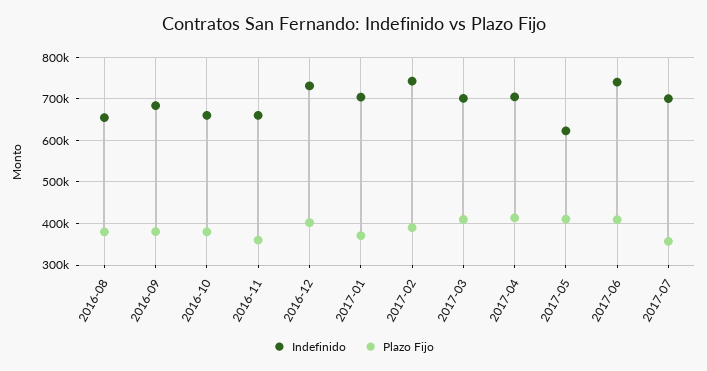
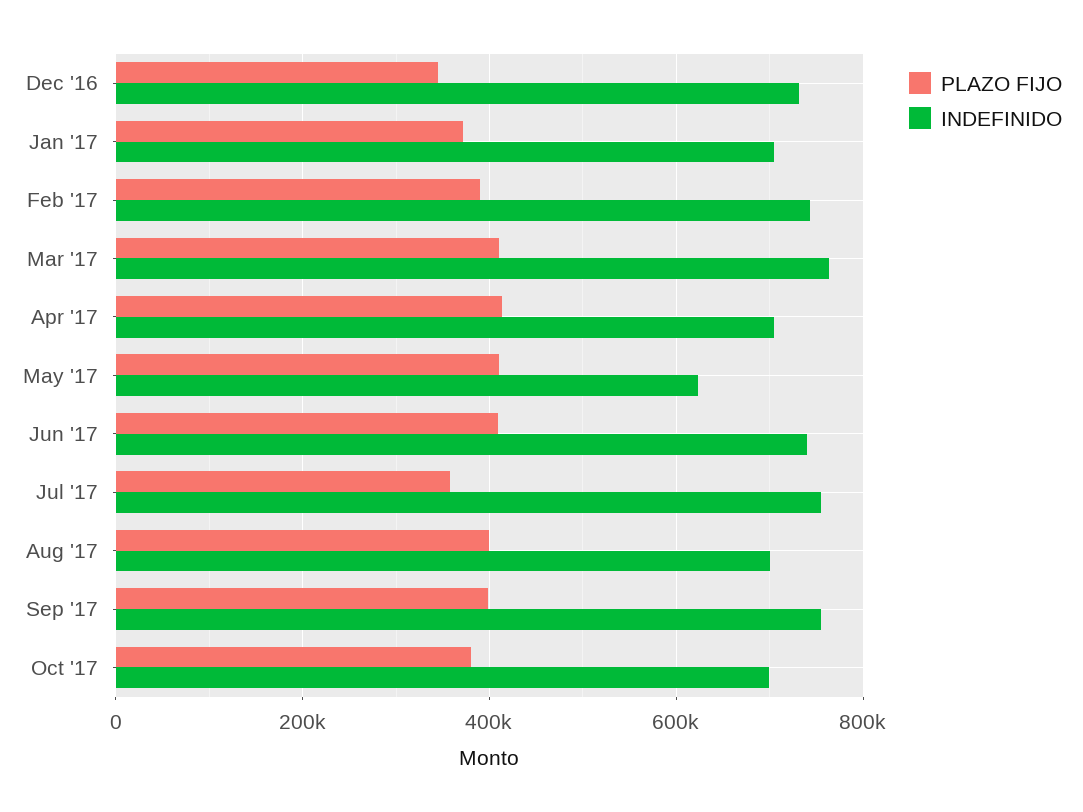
Indefinido, 2016-08: 660000 -> none
Plazo Fijo, 2016-08: 380000 -> none
Indefinido, 2016-09: 680000 -> none
Plazo Fijo, 2016-09: 380000 -> none
Indefinido, 2016-10: 660000 -> none
Plazo Fijo, 2016-10: 380000 -> none
Indefinido, 2016-11: 660000 -> none
Plazo Fijo, 2016-11: 360000 -> none
Plazo Fijo, 2016-12: 400000 -> 340000
Indefinido, 2017-03: 700000 -> 760000
Indefinido, 2017-07: 700000 -> 760000
Plazo Fijo, Aug '17: none -> 400000
Indefinido, Aug '17: none -> 700000
Plazo Fijo, Sep '17: none -> 400000
Indefinido, Sep '17: none -> 760000
Plazo Fijo, Oct '17: none -> 380000
Indefinido, Oct '17: none -> 700000

